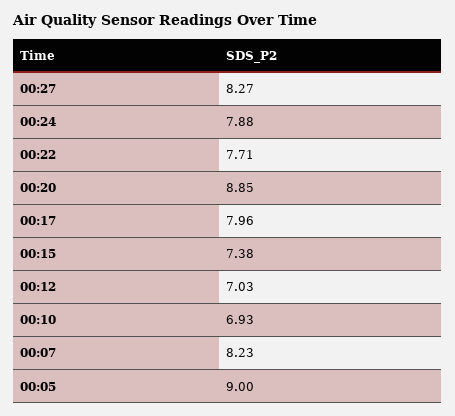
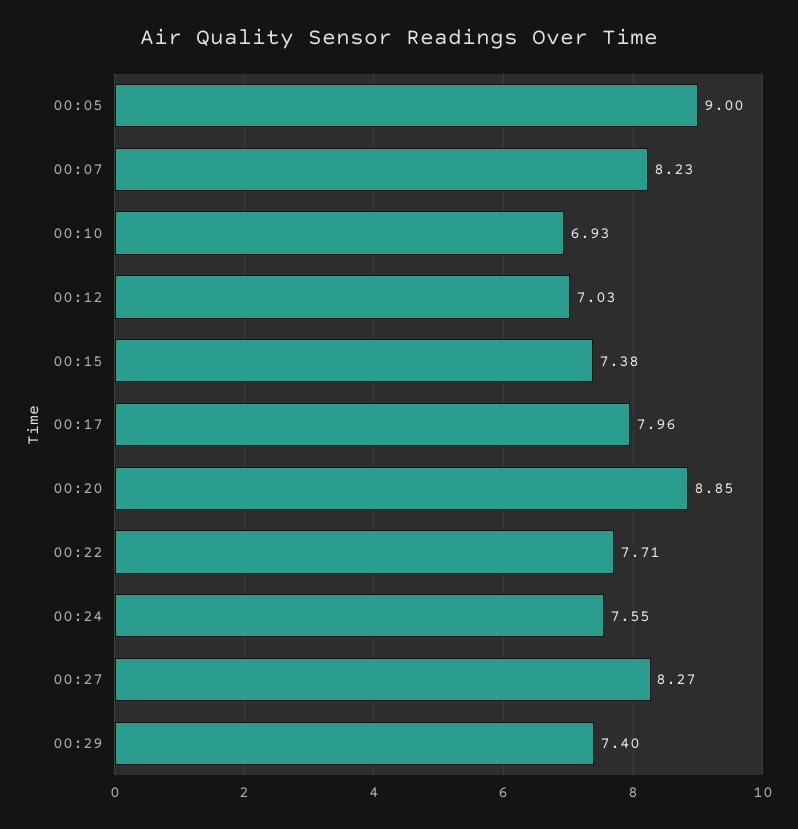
00:24: 7.88 -> 7.55
00:29: none -> 7.4

